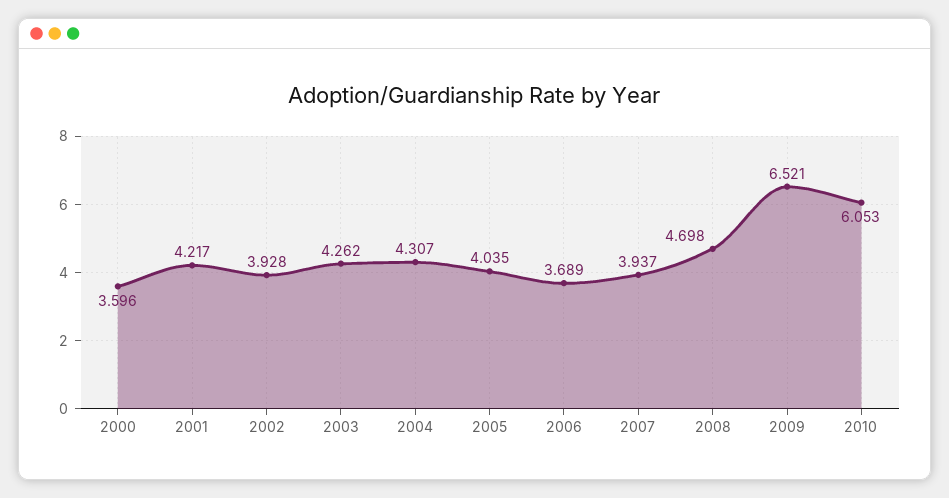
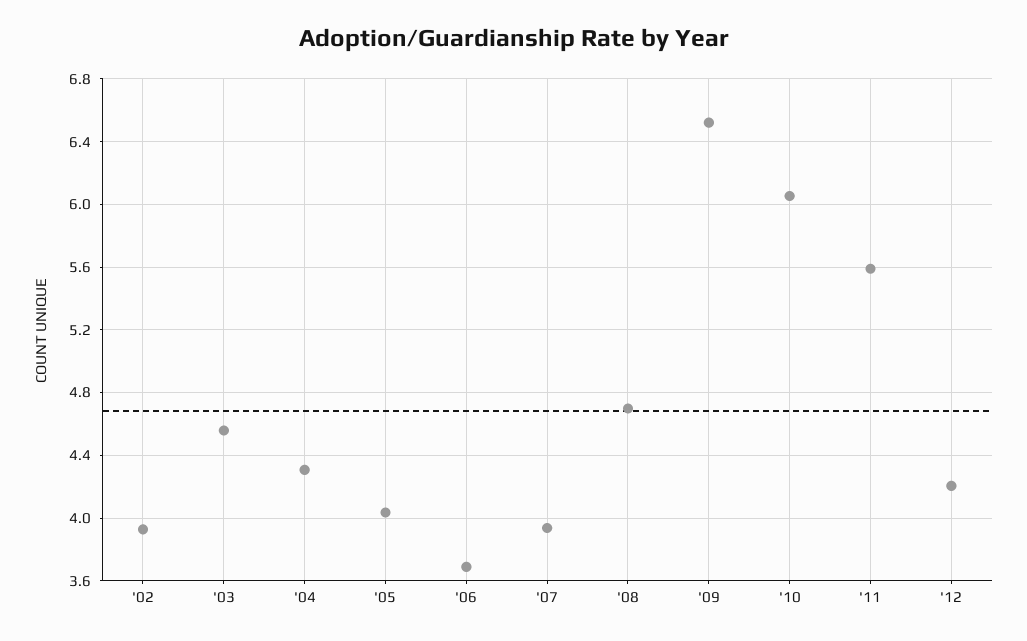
2000: 3.596 -> none
2001: 4.217 -> none
2003: 4.262 -> 4.55
'11: none -> 5.6
'12: none -> 4.2

